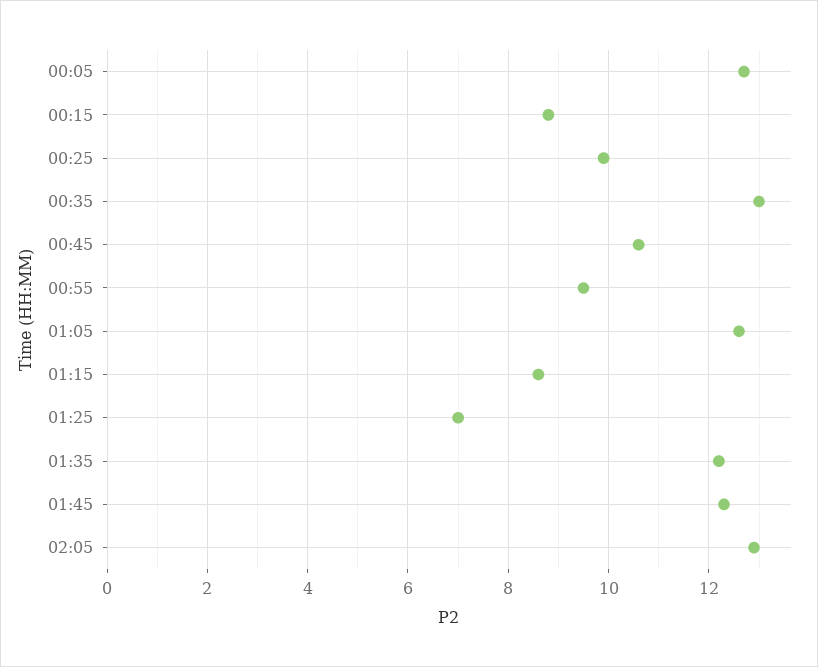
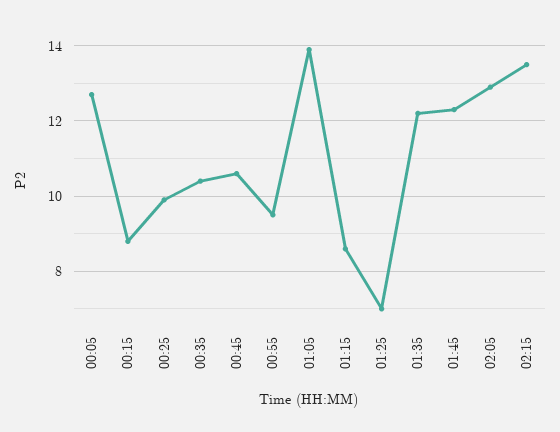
00:35: 13 -> 10.5
01:05: 12.5 -> 14
02:15: none -> 13.5

